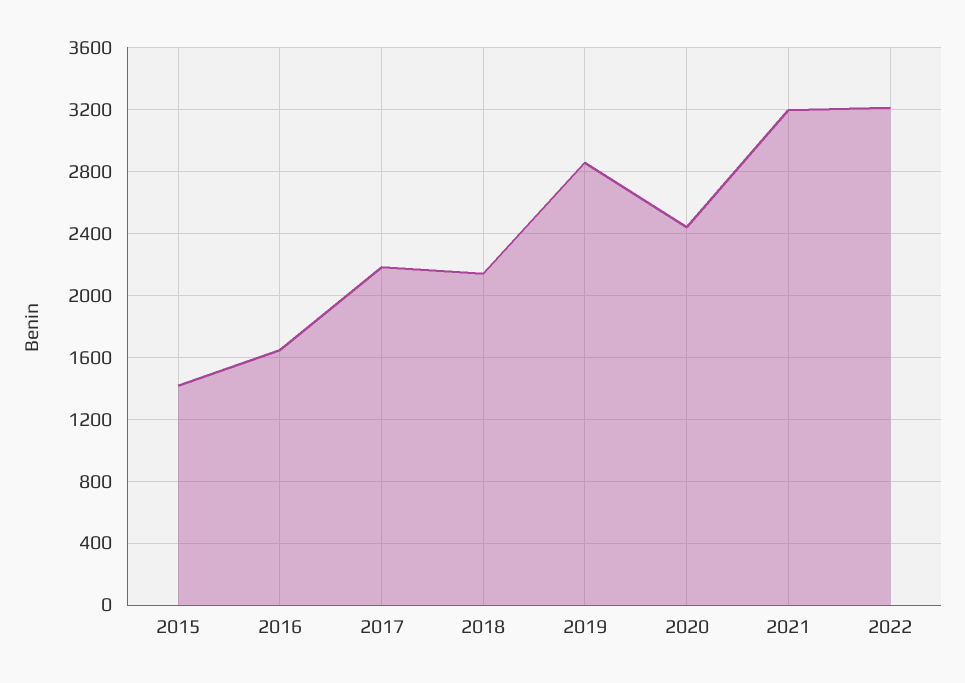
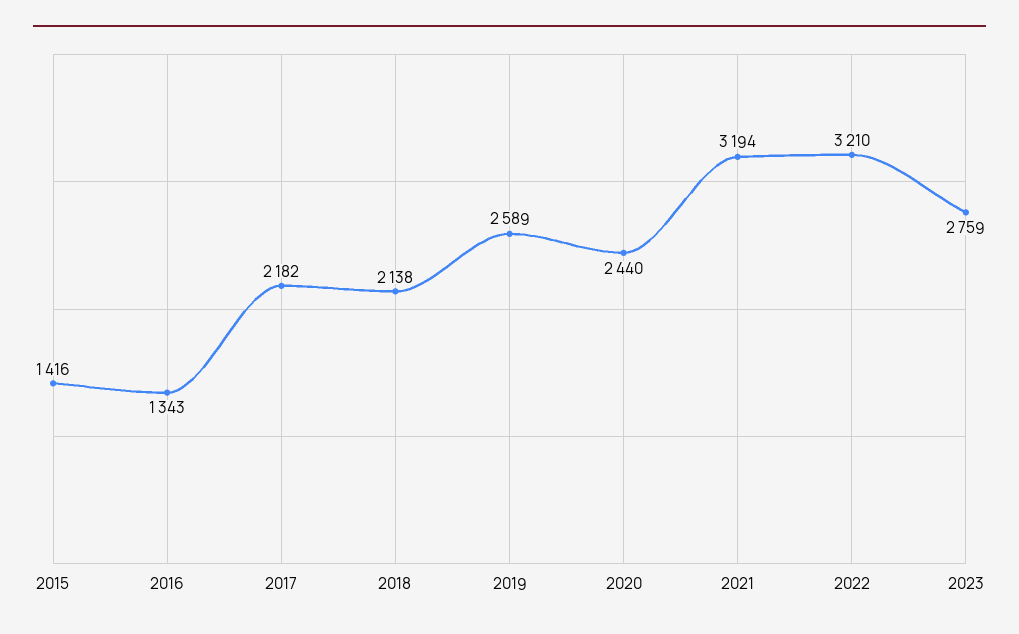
2016: 1650 -> 1343
2019: 2850 -> 2589
2023: none -> 2759

